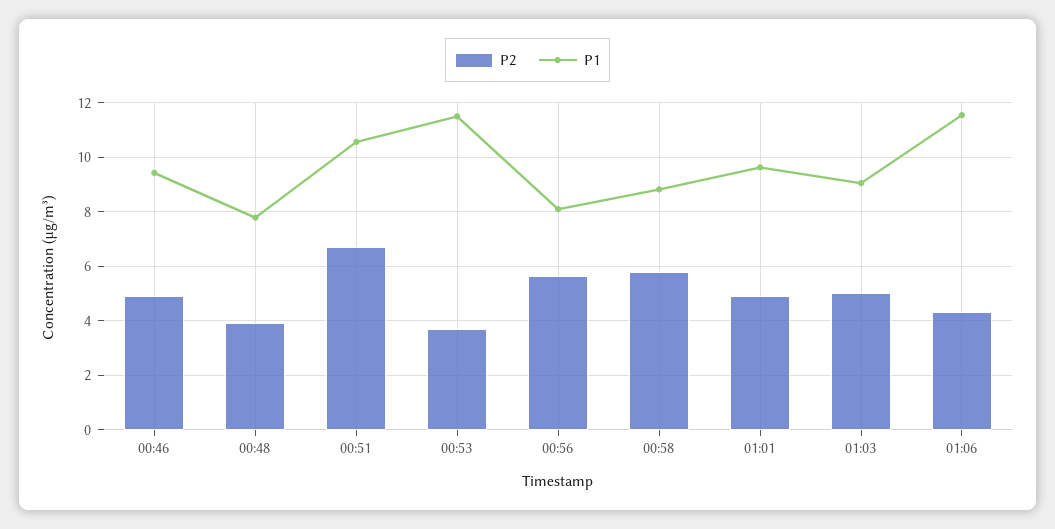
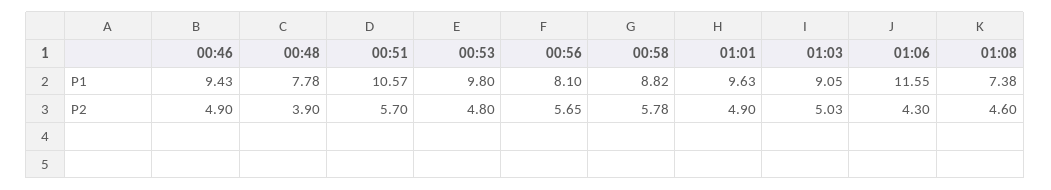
P2, 00:51: 6.75 -> 5.7
P2, 00:53: 3.75 -> 4.8
P1, 00:53: 11.5 -> 9.8
P1, 01:08: none -> 7.38
P2, 01:08: none -> 4.6

